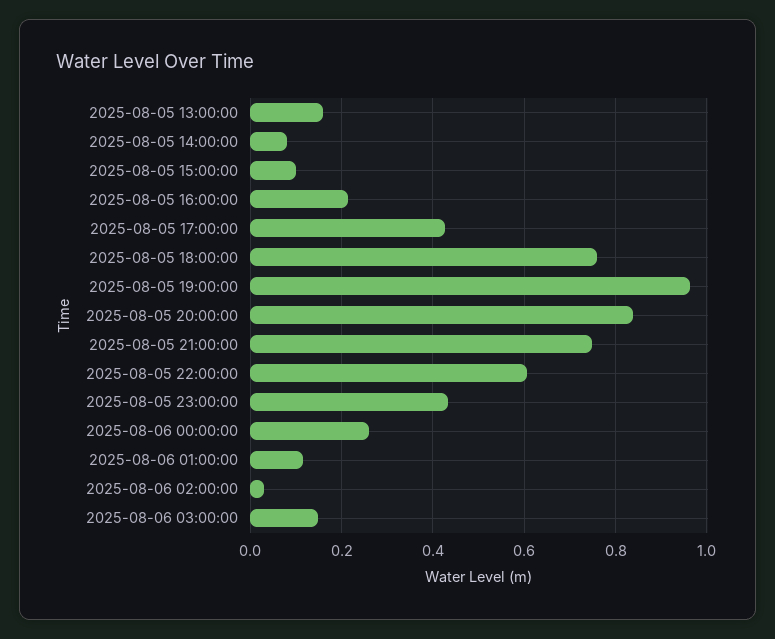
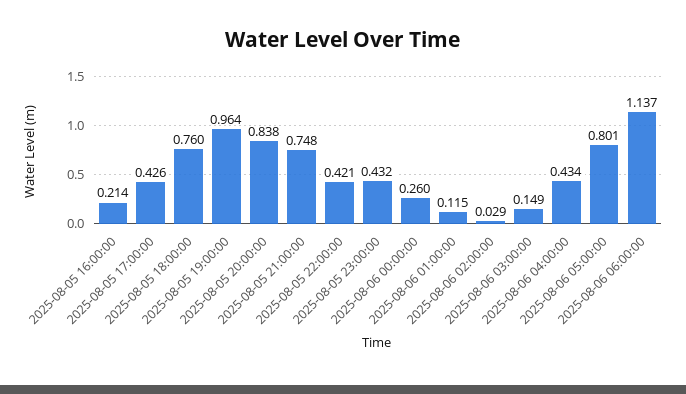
2025-08-05 13:00:00: 0.16 -> none
2025-08-05 14:00:00: 0.08 -> none
2025-08-05 15:00:00: 0.1 -> none
2025-08-05 22:00:00: 0.6 -> 0.421
2025-08-06 04:00:00: none -> 0.434
2025-08-06 05:00:00: none -> 0.801
2025-08-06 06:00:00: none -> 1.137

